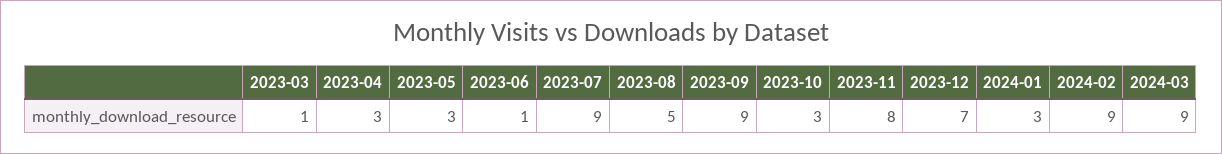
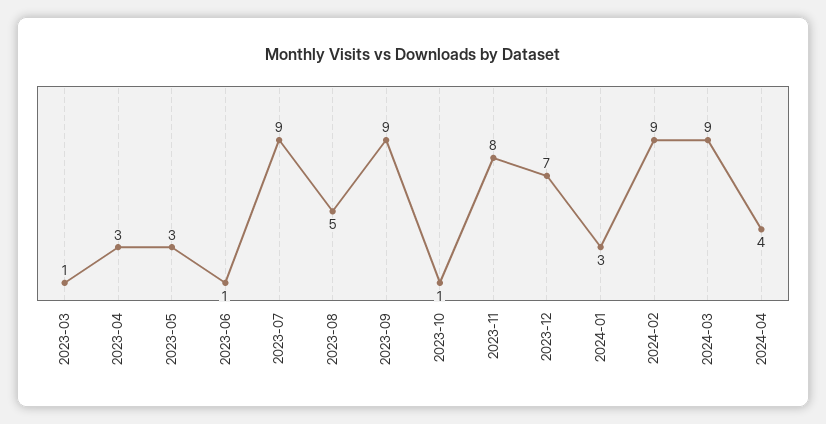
2023-10: 3 -> 1
2024-04: none -> 4

